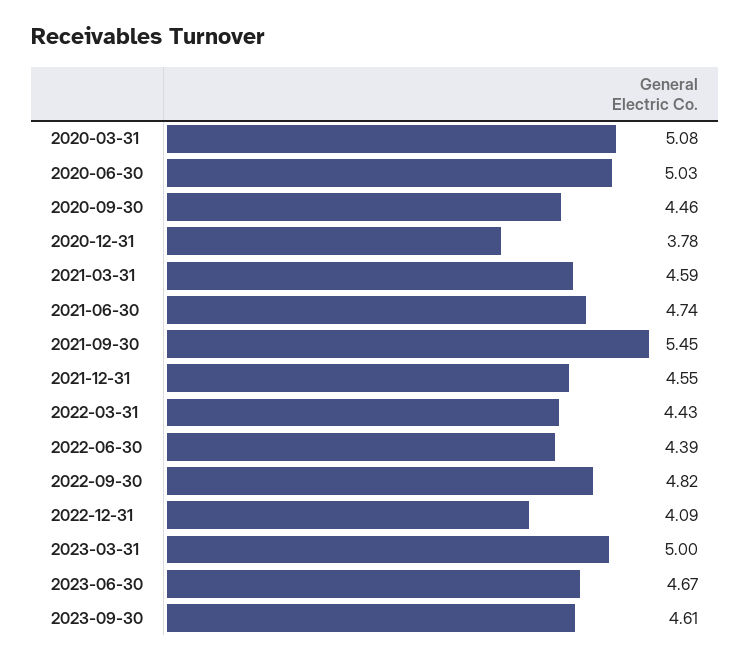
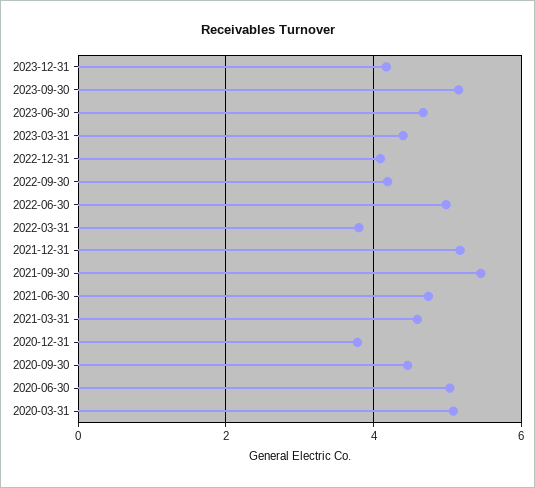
2021-12-31: 4.55 -> 5.2
2022-03-31: 4.43 -> 3.8
2022-06-30: 4.39 -> 5
2022-09-30: 4.82 -> 4.2
2023-03-31: 5 -> 4.4
2023-09-30: 4.61 -> 5.2
2023-12-31: none -> 4.2

